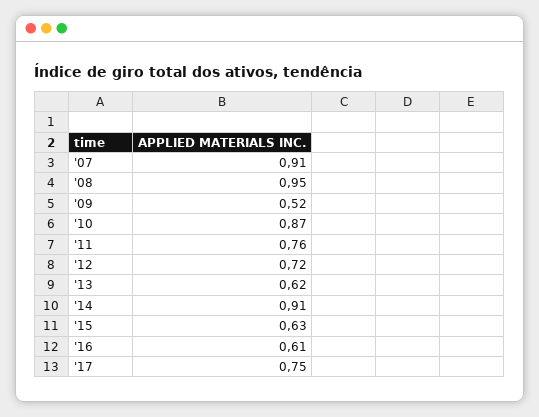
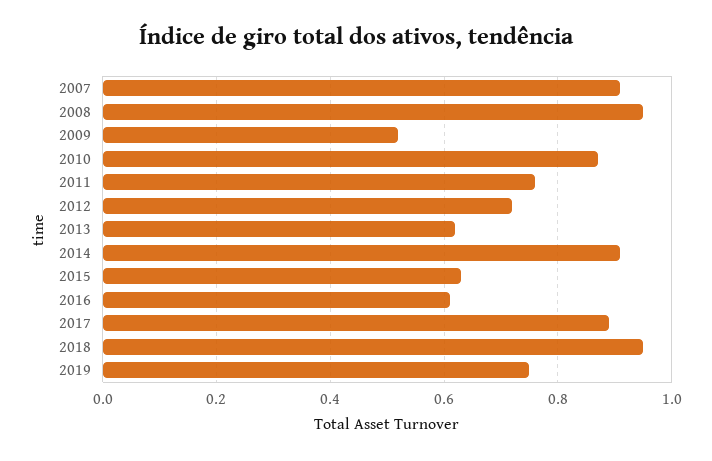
'17: 0.75 -> 0.9
2018: none -> 0.95
2019: none -> 0.75

